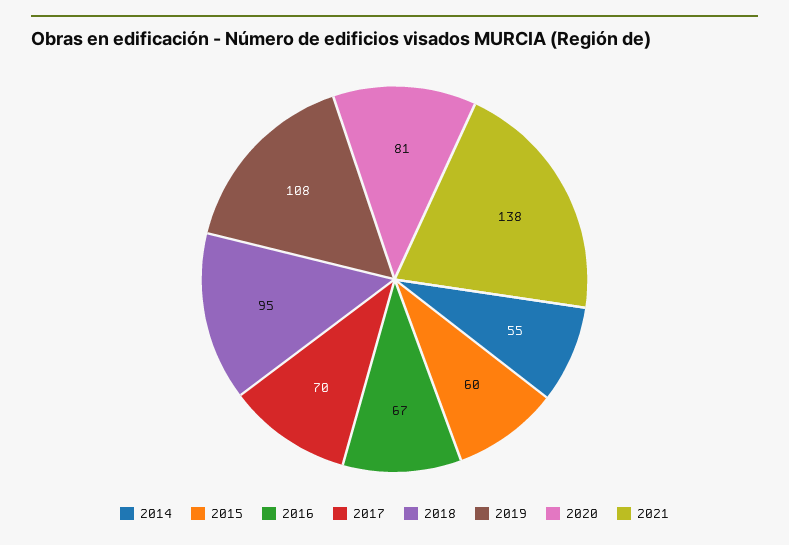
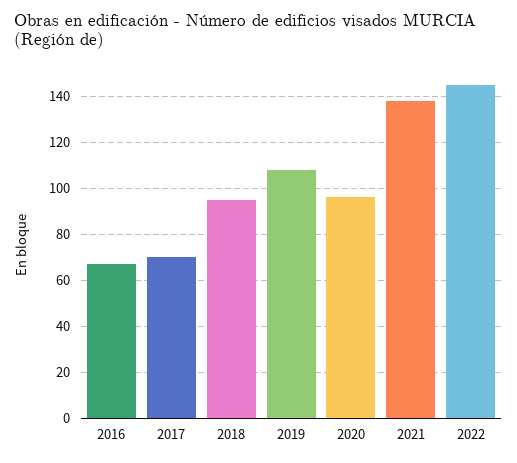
2014: 55 -> none
2015: 60 -> none
2020: 81 -> 95
2022: none -> 145

